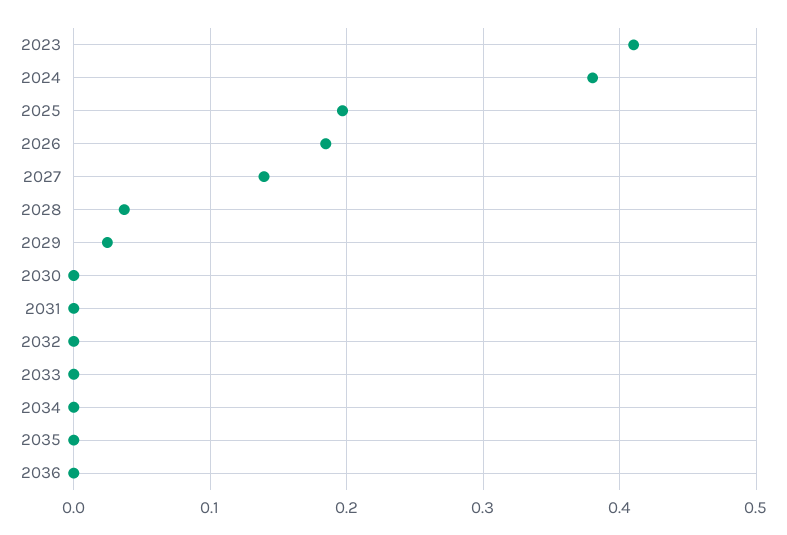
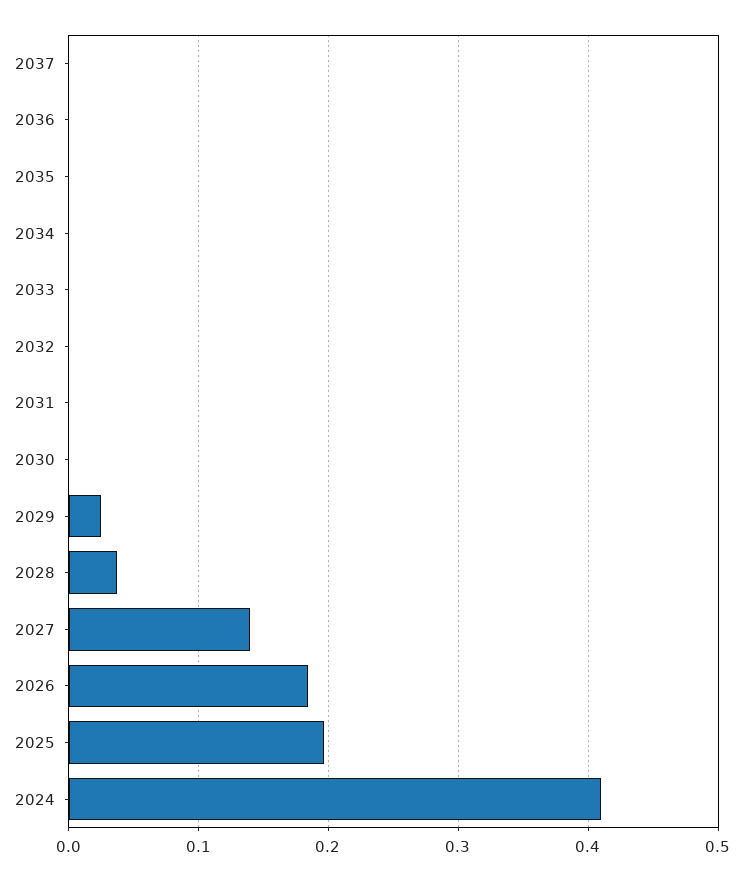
2023: 0.41 -> none
2024: 0.38 -> 0.41
2037: none -> 0

